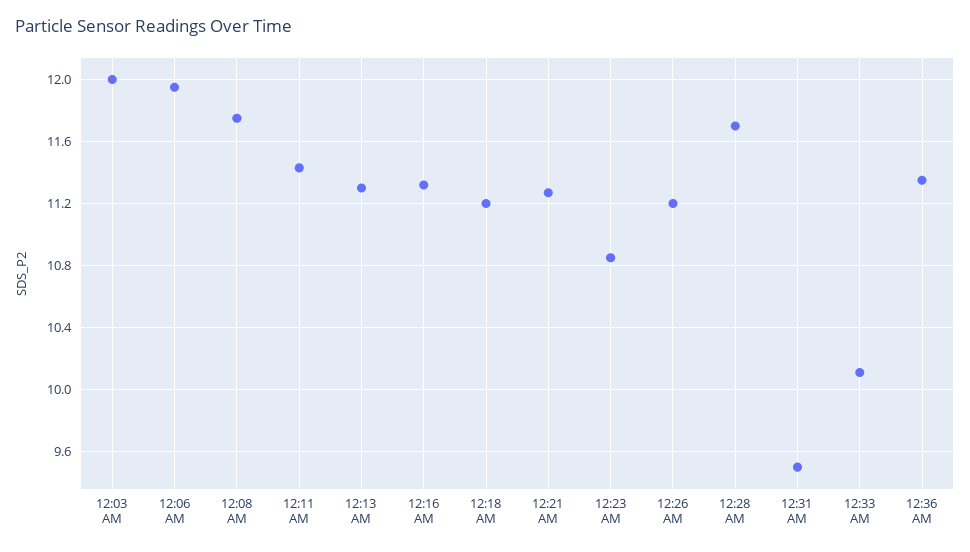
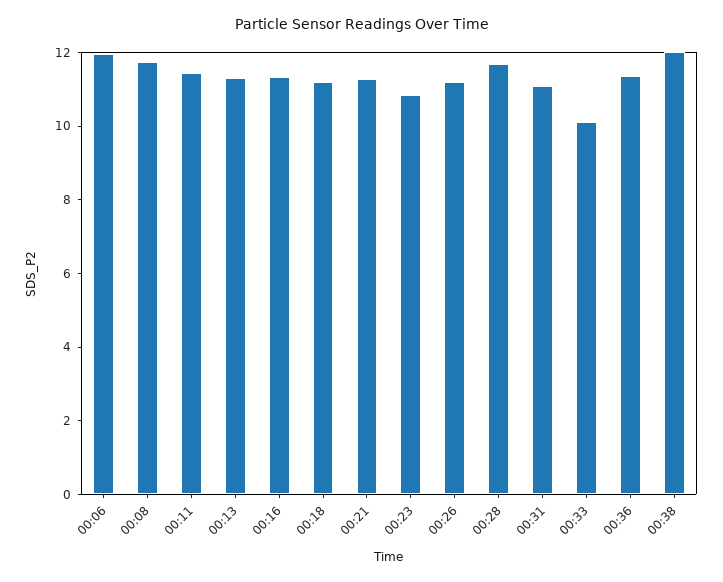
12:03 AM: 12 -> none
12:31 AM: 9.5 -> 11
00:38: none -> 12

